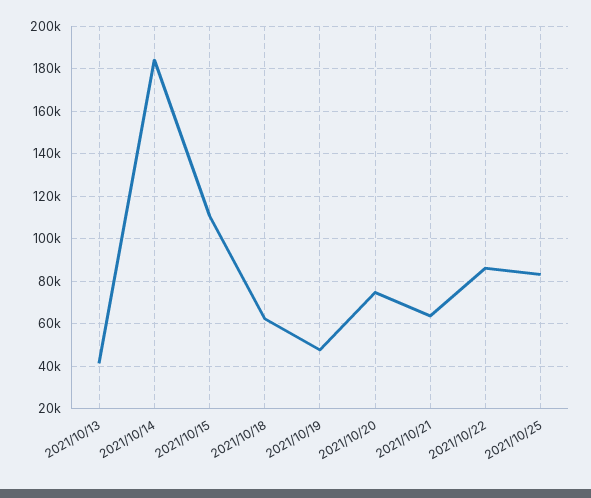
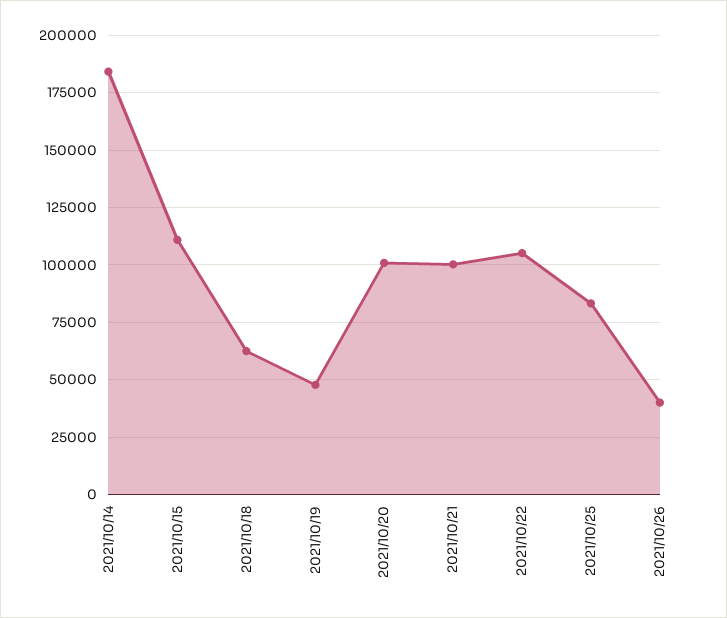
2021/10/13: 40000 -> none
2021/10/20: 75000 -> 100000
2021/10/21: 65000 -> 100000
2021/10/22: 85000 -> 105000
2021/10/26: none -> 40000

